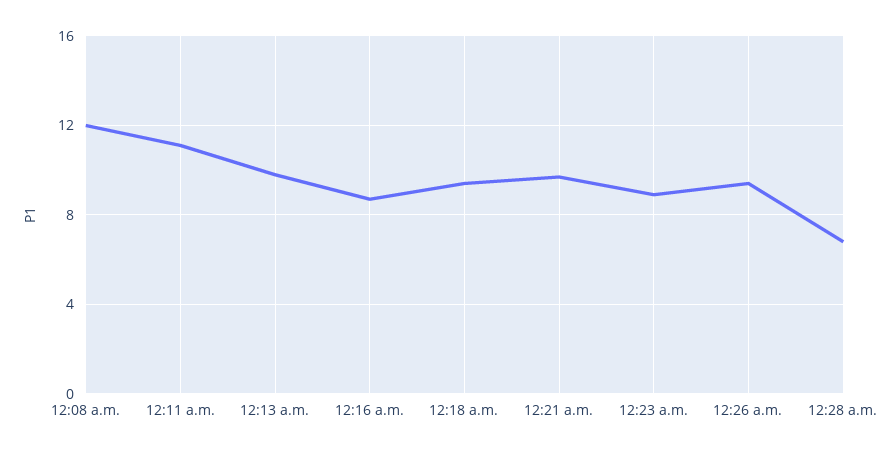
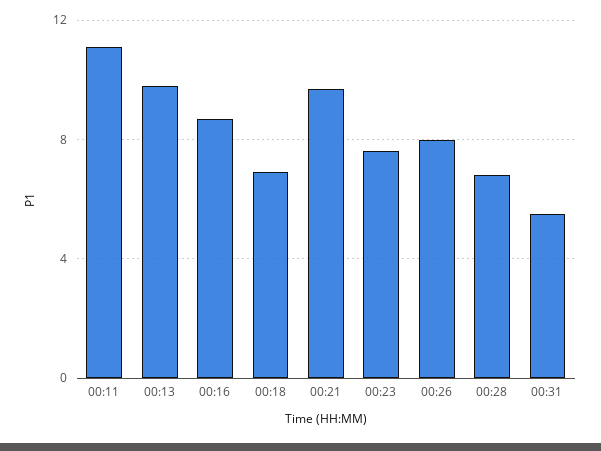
12:08 a.m.: 12 -> none
12:18 a.m.: 9.5 -> 7
12:23 a.m.: 9 -> 7.5
12:26 a.m.: 9.5 -> 8
00:31: none -> 5.5

